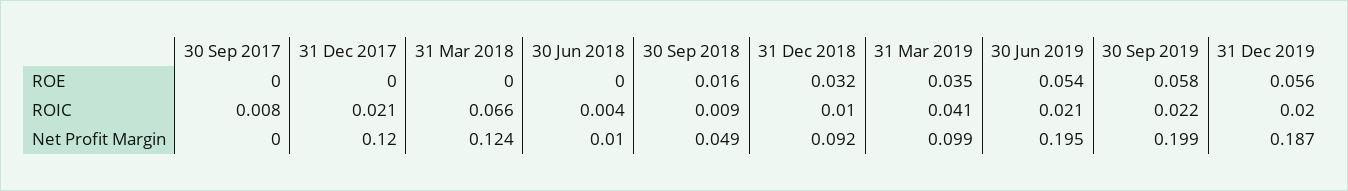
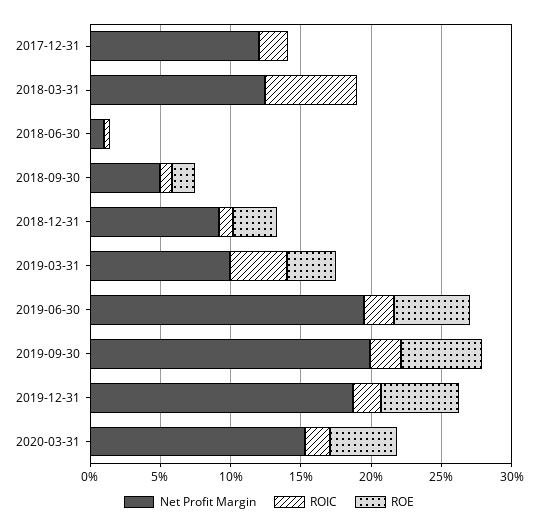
ROE, 30 Sep 2017: 0 -> none
ROIC, 30 Sep 2017: 0.008 -> none
Net Profit Margin, 30 Sep 2017: 0 -> none
Net Profit Margin, 2020-03-31: none -> 0.15
ROIC, 2020-03-31: none -> 0.02
ROE, 2020-03-31: none -> 0.05

